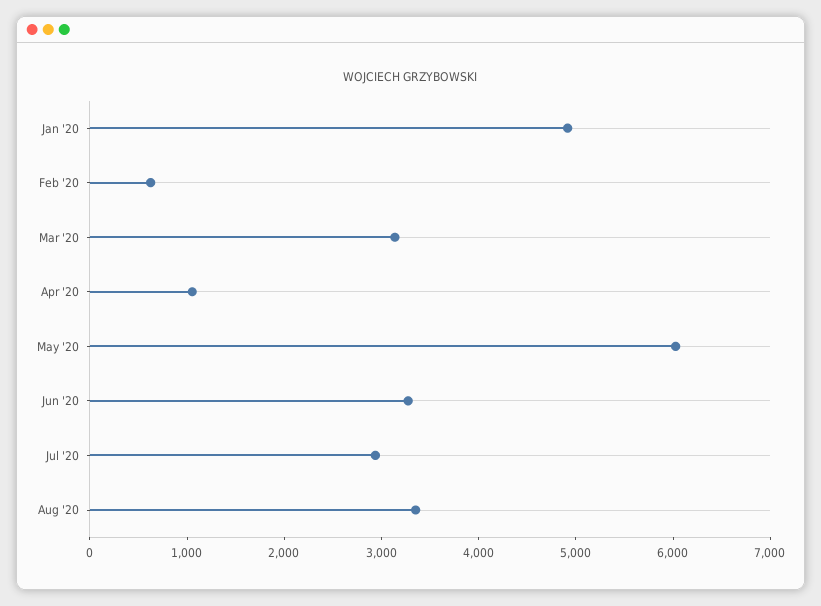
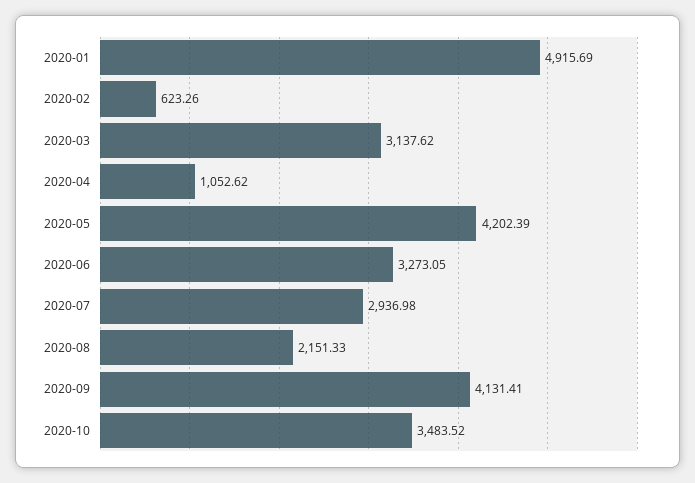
May '20: 6000 -> 4202.39
Aug '20: 3400 -> 2151.33
2020-09: none -> 4131.41
2020-10: none -> 3483.52

